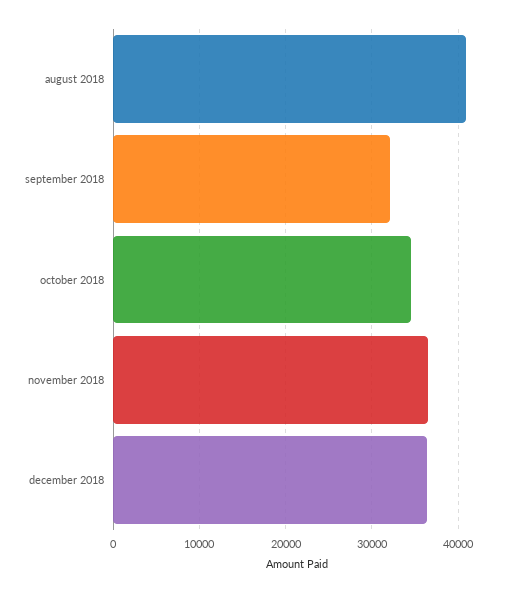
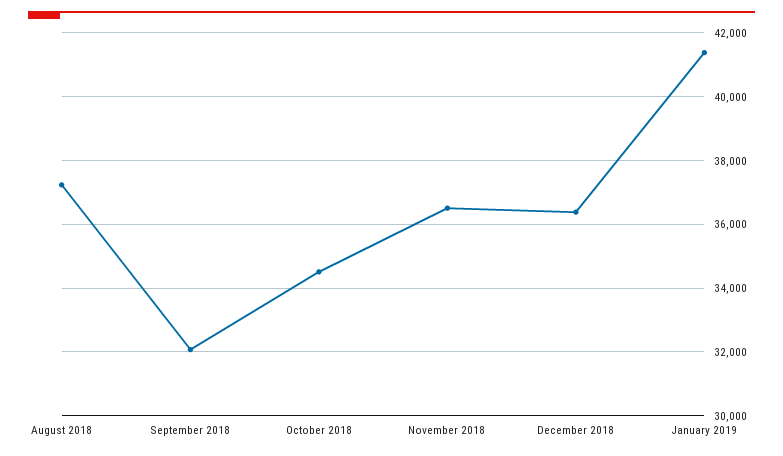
august 2018: 41000 -> 37200
January 2019: none -> 41400

